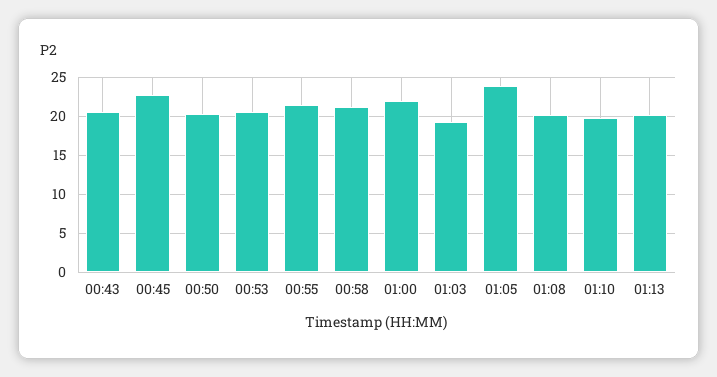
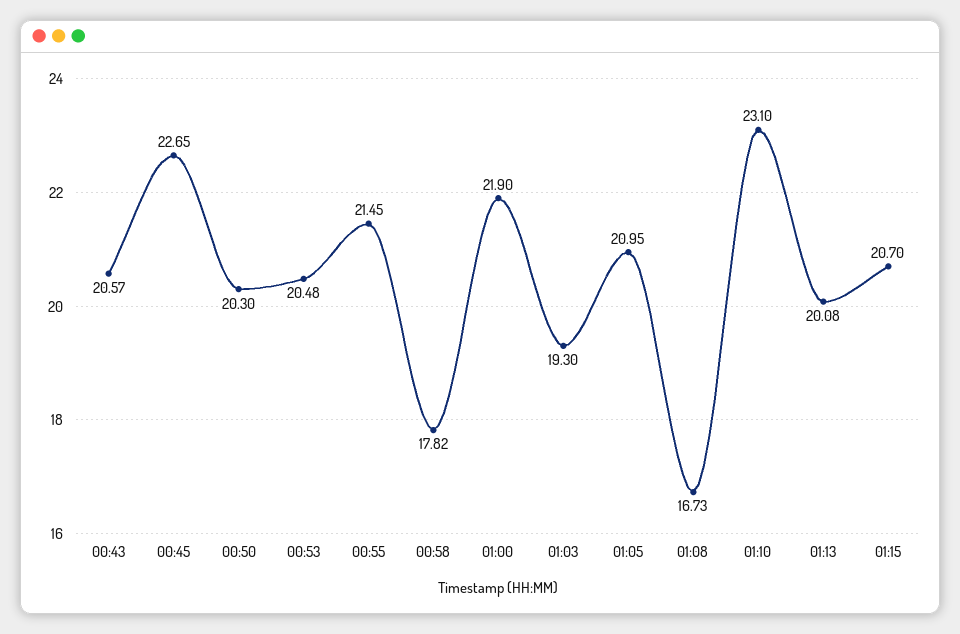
00:58: 21 -> 17.82
01:05: 24 -> 20.95
01:08: 20 -> 16.73
01:10: 20 -> 23.1
01:15: none -> 20.7

